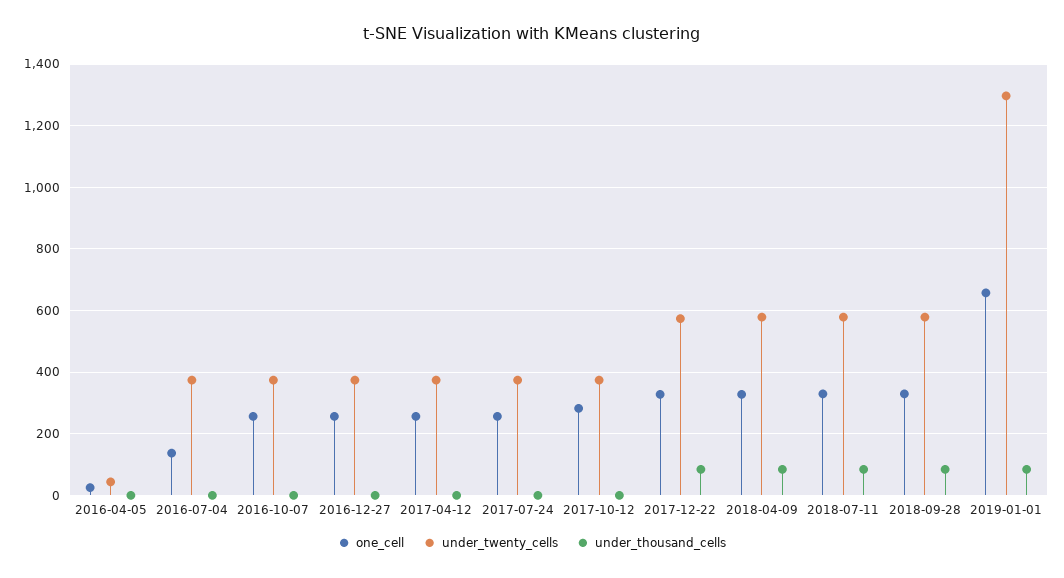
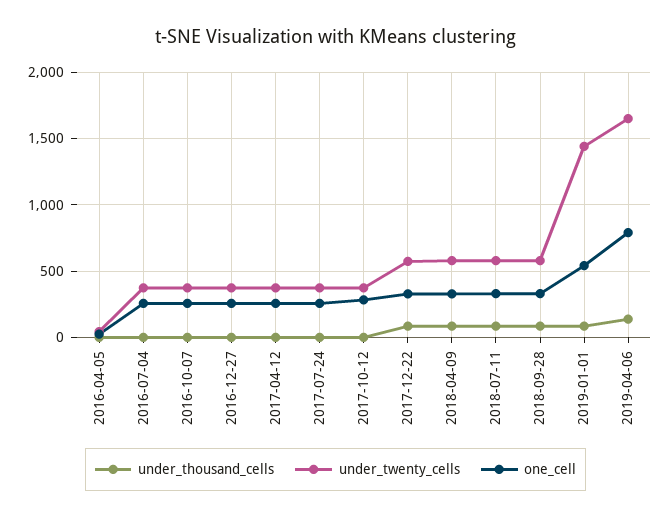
one_cell, 2016-07-04: 140 -> 250
one_cell, 2019-01-01: 660 -> 550
under_twenty_cells, 2019-01-01: 1300 -> 1450
under_thousand_cells, 2019-04-06: none -> 150
under_twenty_cells, 2019-04-06: none -> 1650
one_cell, 2019-04-06: none -> 800

